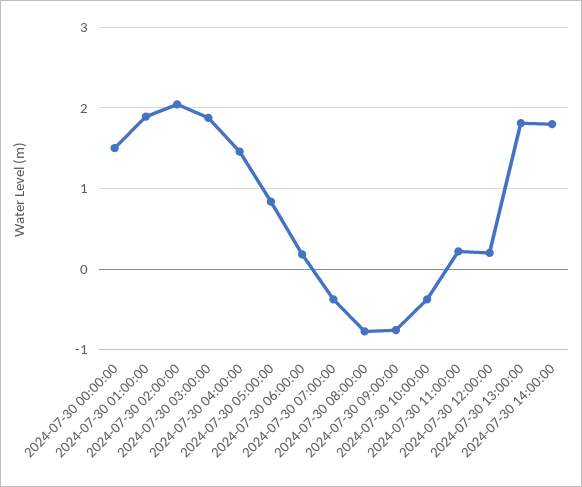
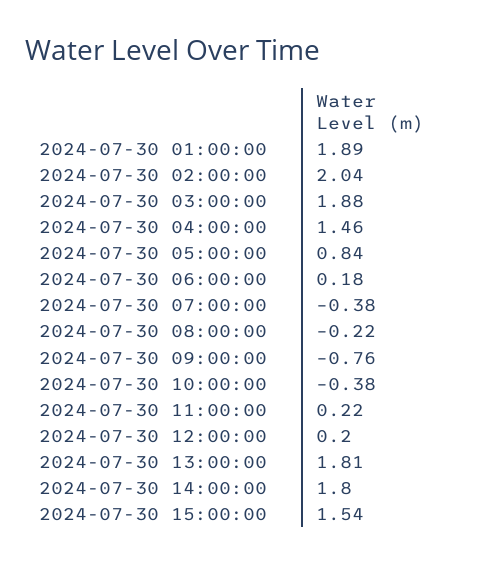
2024-07-30 00:00:00: 1.5 -> none
2024-07-30 08:00:00: -0.8 -> -0.22
2024-07-30 15:00:00: none -> 1.54

